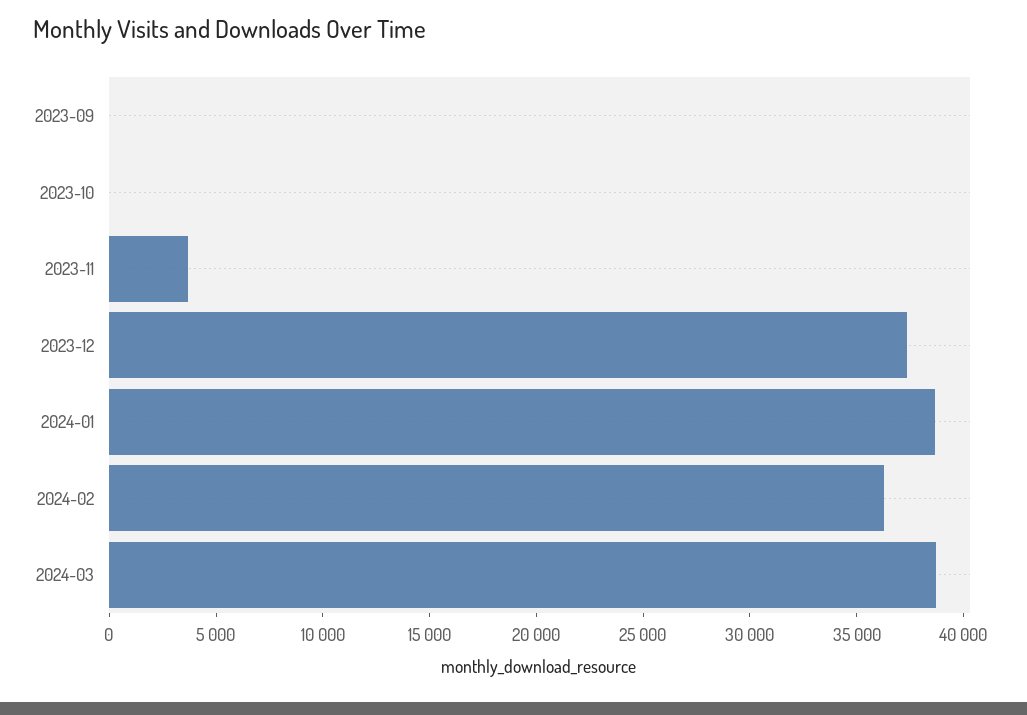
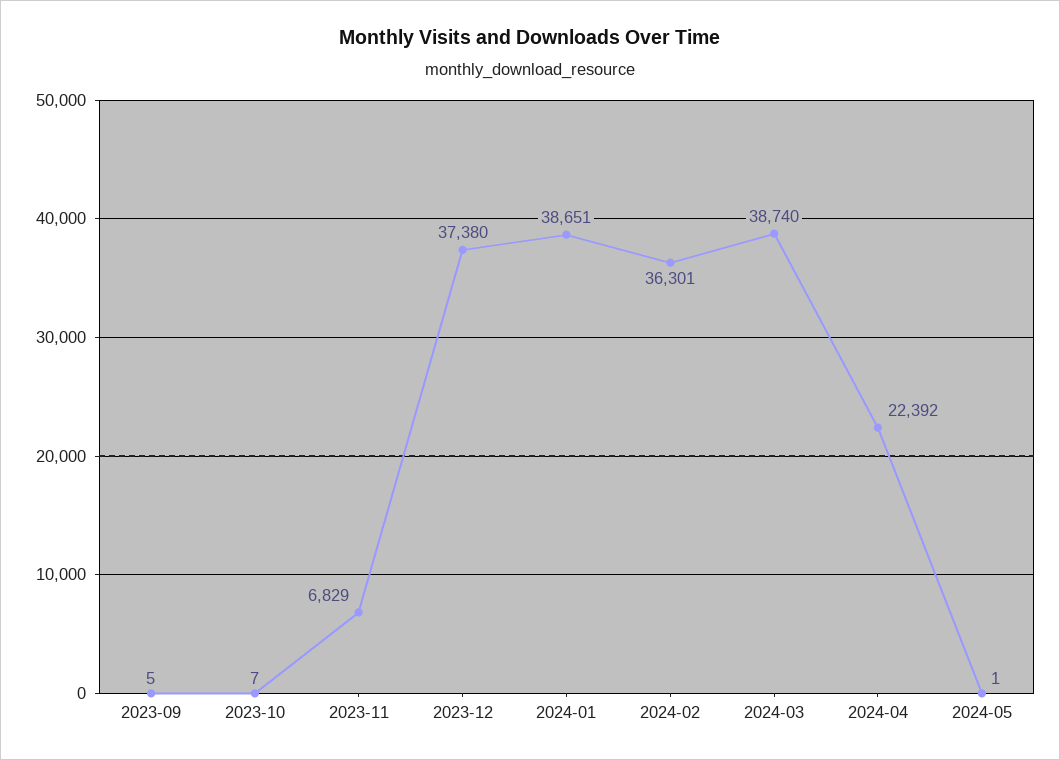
2023-11: 4000 -> 6829
2024-04: none -> 22392
2024-05: none -> 1

